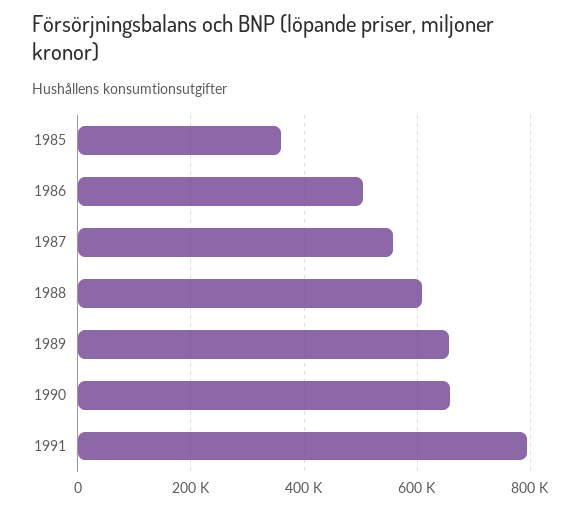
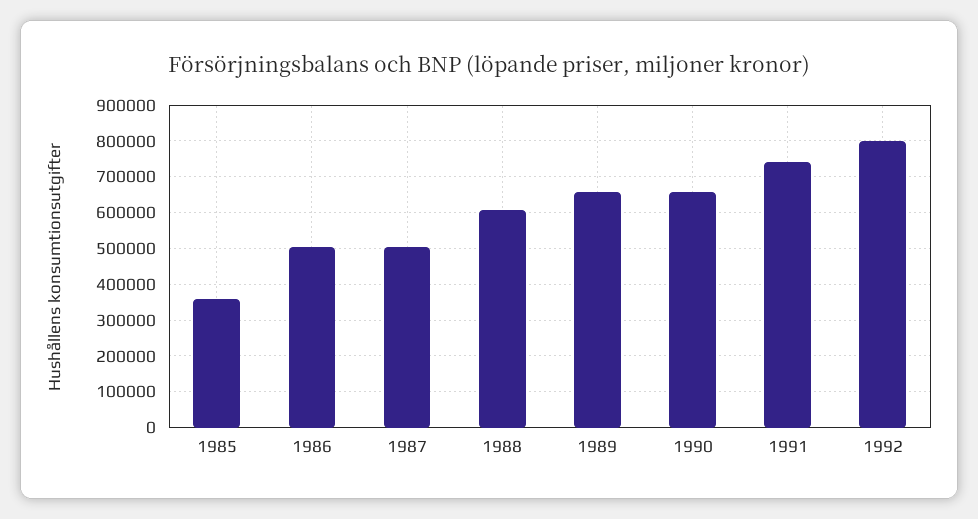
1987: 560000 -> 500000
1991: 800000 -> 740000
1992: none -> 800000

